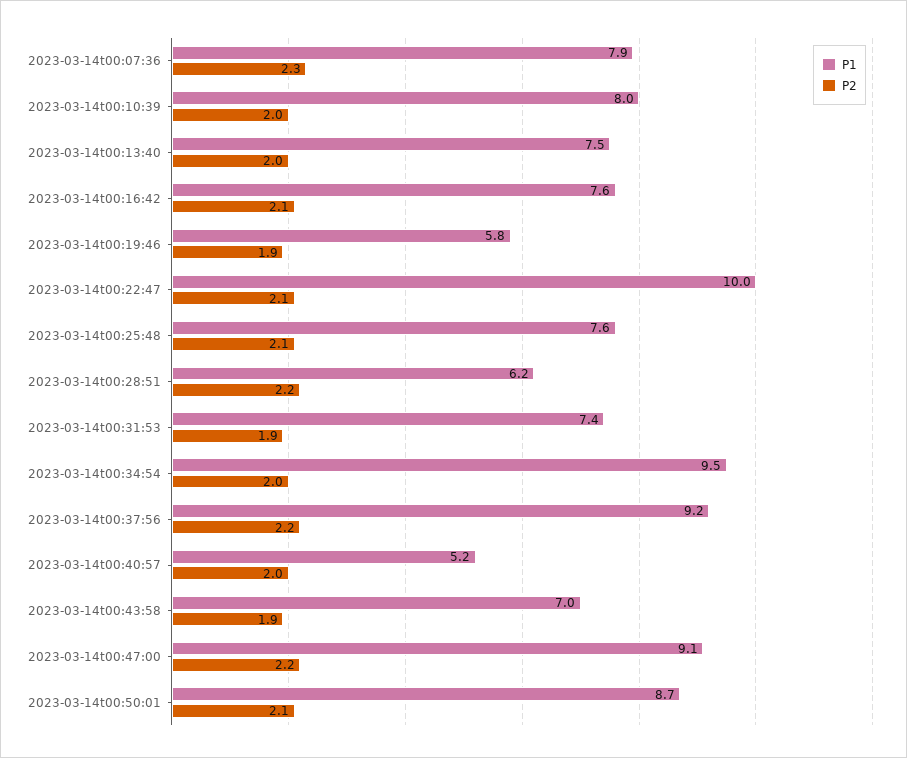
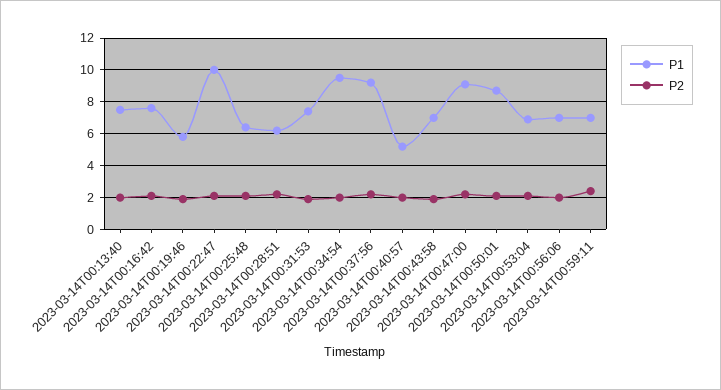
P1, 2023-03-14t00:07:36: 7.9 -> none
P2, 2023-03-14t00:07:36: 2.3 -> none
P1, 2023-03-14t00:10:39: 8 -> none
P2, 2023-03-14t00:10:39: 2 -> none
P1, 2023-03-14t00:25:48: 7.6 -> 6.5
P1, 2023-03-14T00:53:04: none -> 7
P2, 2023-03-14T00:53:04: none -> 2
P1, 2023-03-14T00:56:06: none -> 7
P2, 2023-03-14T00:56:06: none -> 2
P1, 2023-03-14T00:59:11: none -> 7
P2, 2023-03-14T00:59:11: none -> 2.5

